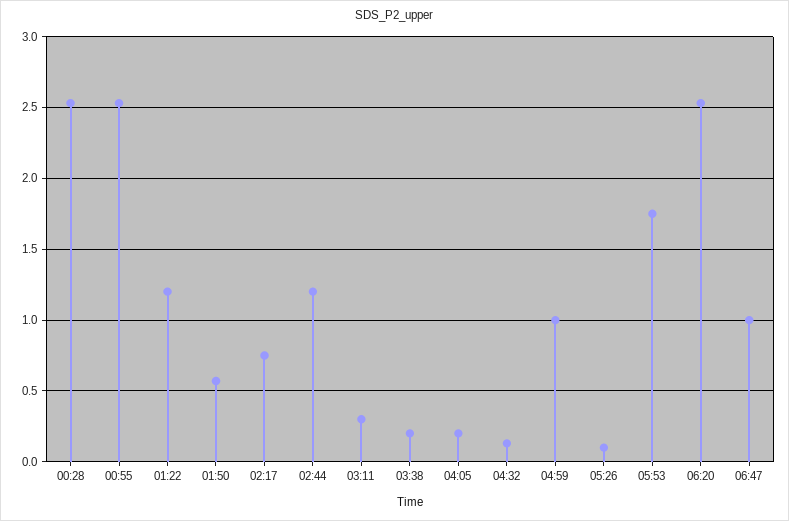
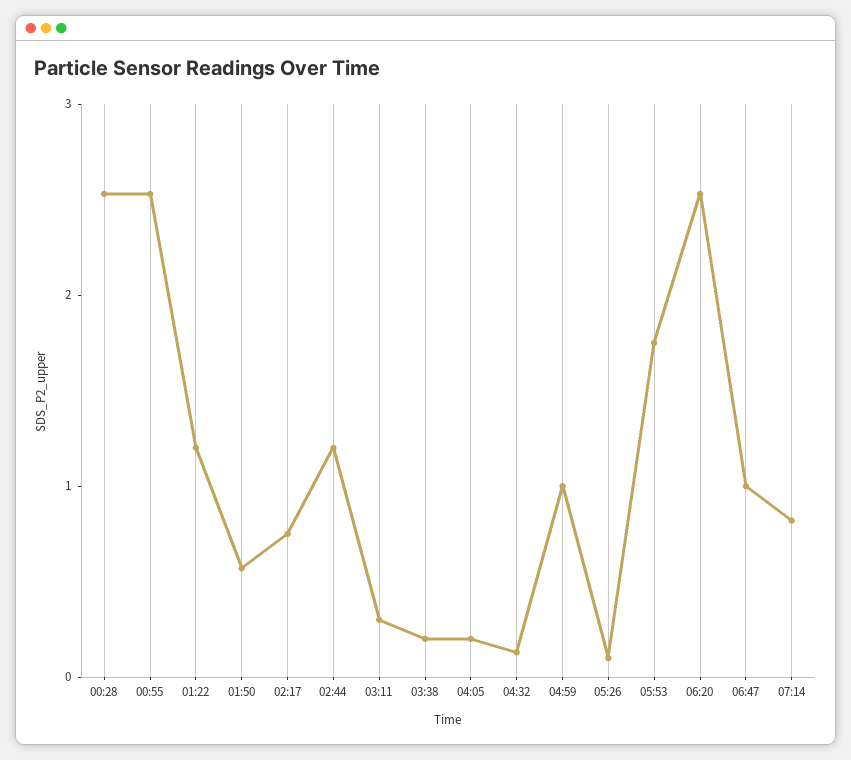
07:14: none -> 0.8

